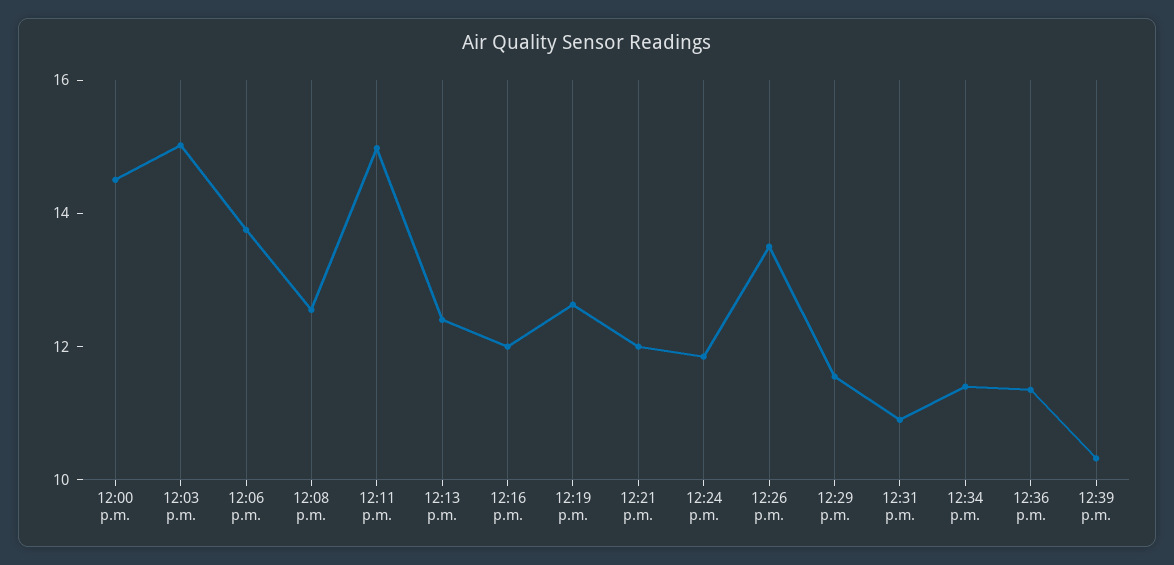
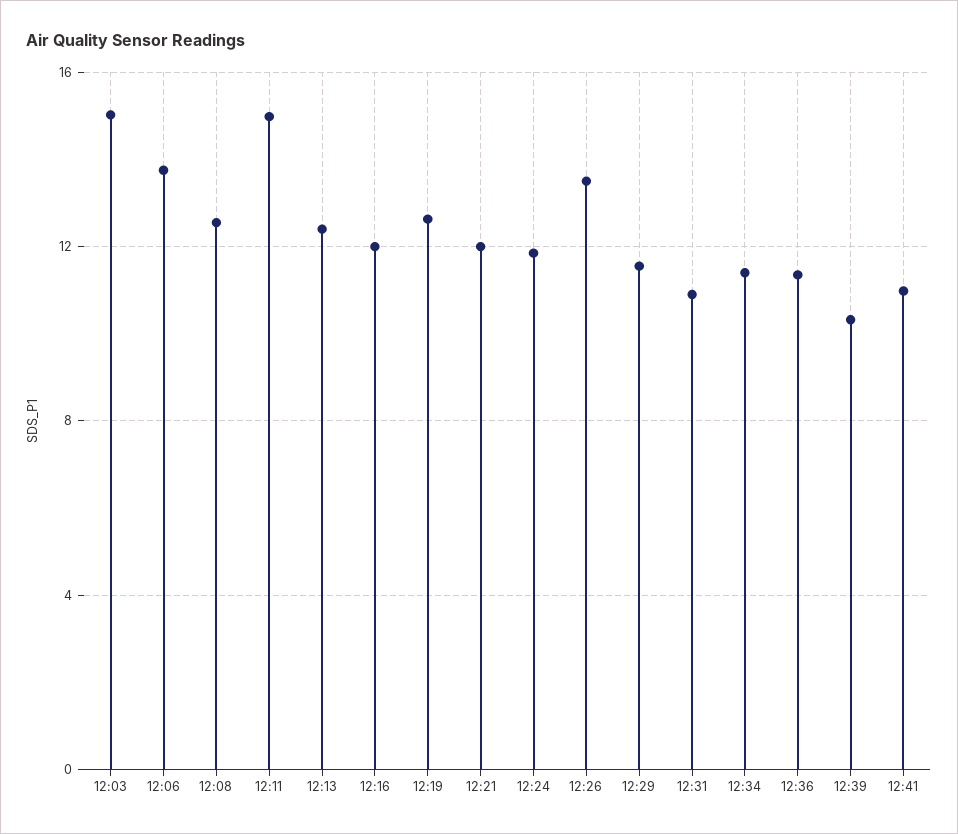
12:00 p.m.: 14.5 -> none
12:41: none -> 11

